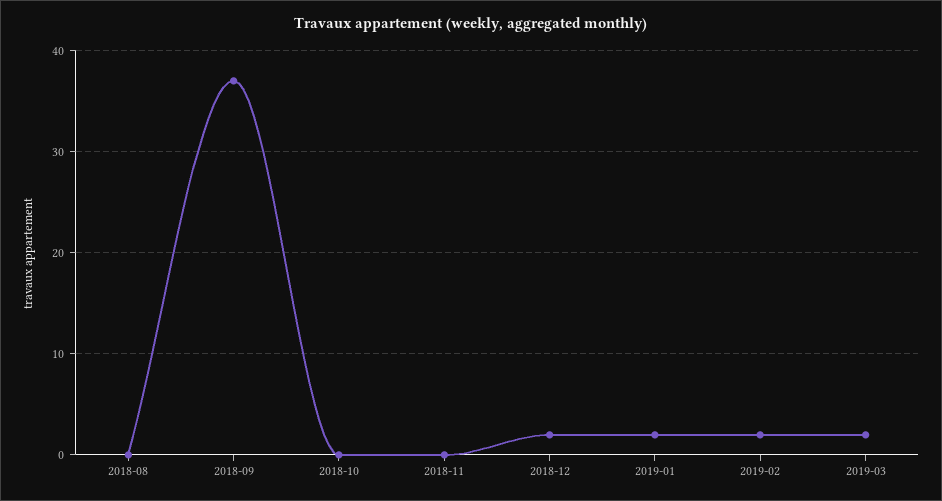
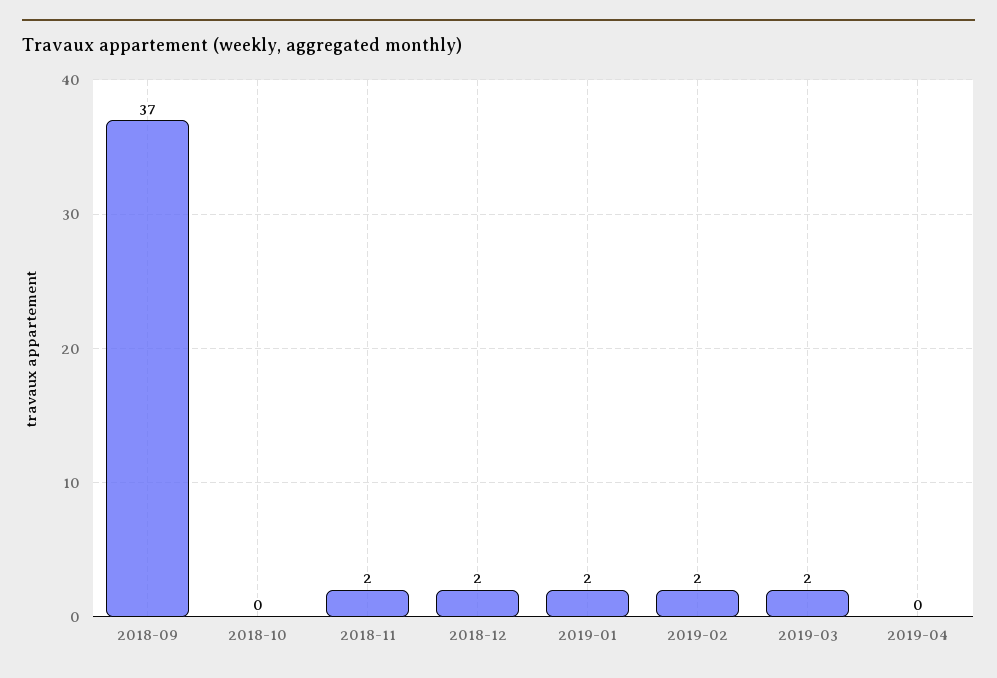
2018-08: 0 -> none
2018-11: 0 -> 2
2019-04: none -> 0

